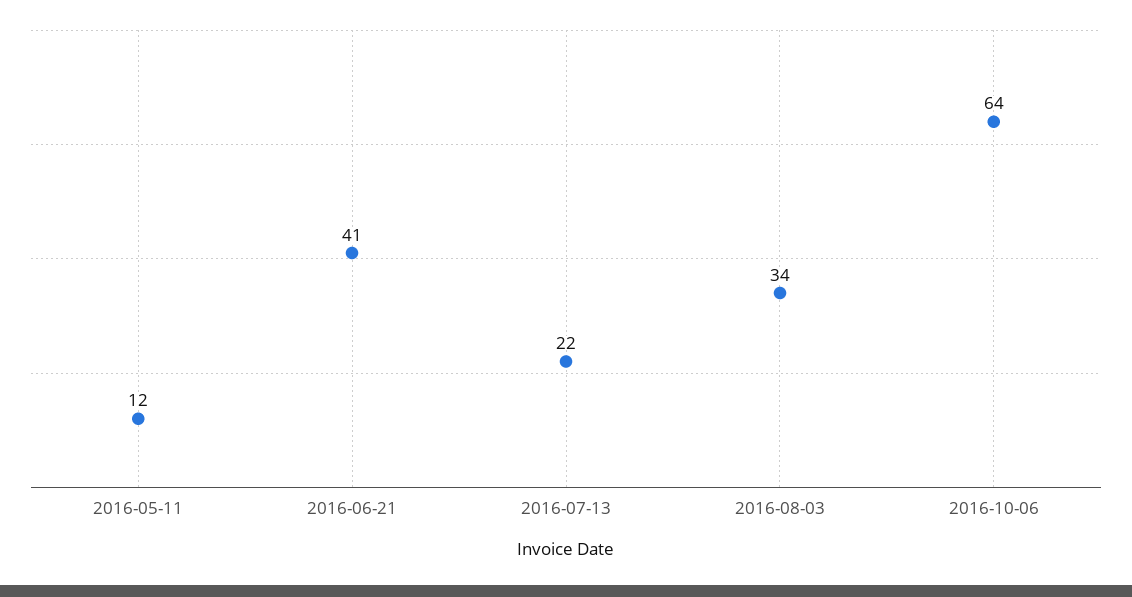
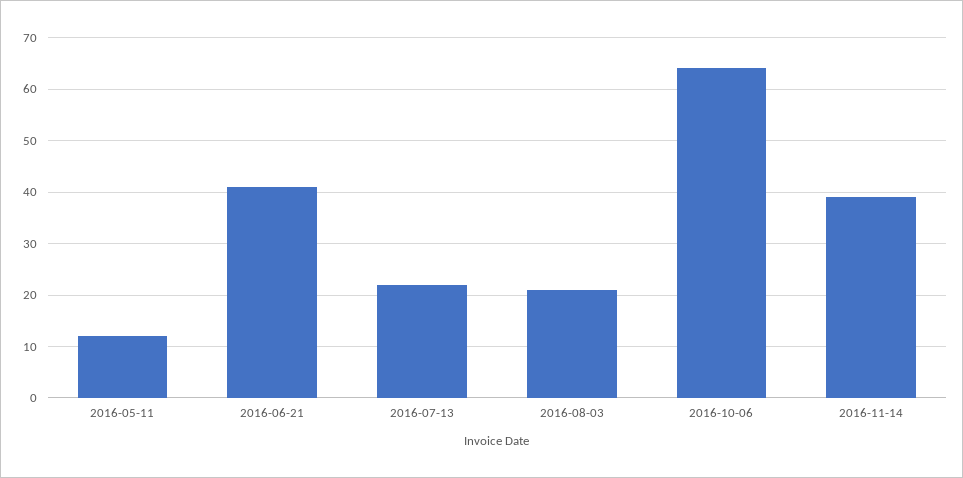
2016-08-03: 34 -> 20
2016-11-14: none -> 40

